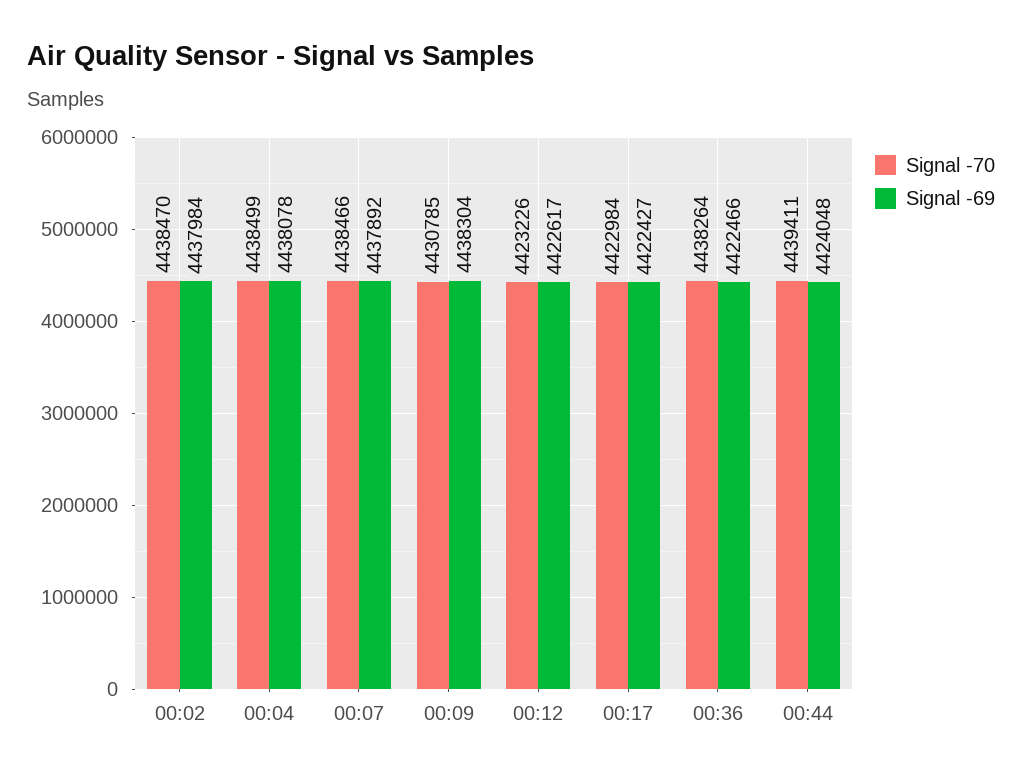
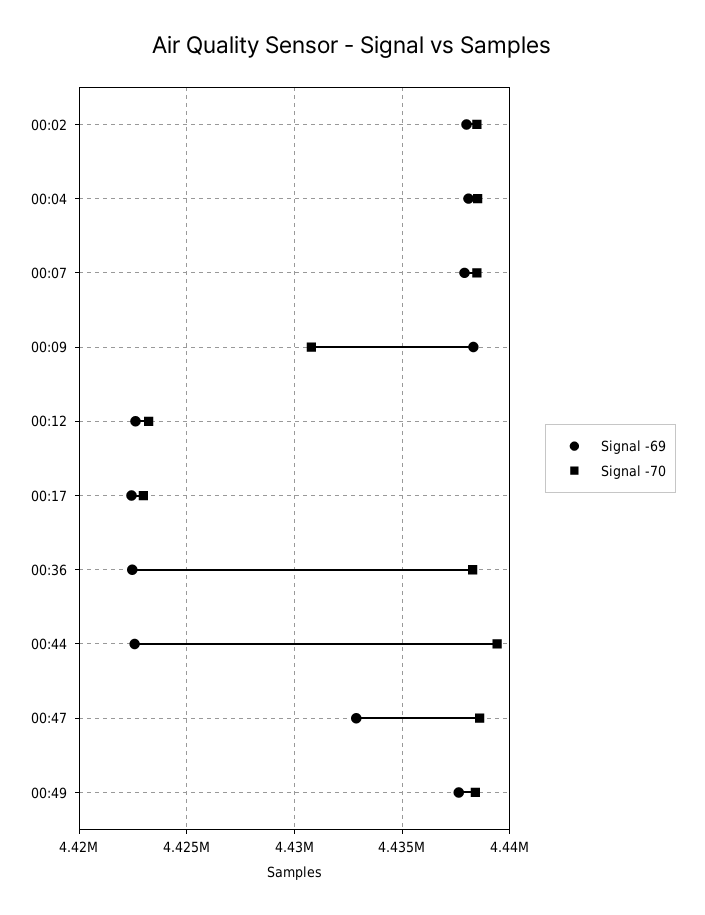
Signal -69, 00:44: 4424048 -> 4422500
Signal -69, 00:47: none -> 4433000
Signal -70, 00:47: none -> 4438500
Signal -69, 00:49: none -> 4437500
Signal -70, 00:49: none -> 4438500

